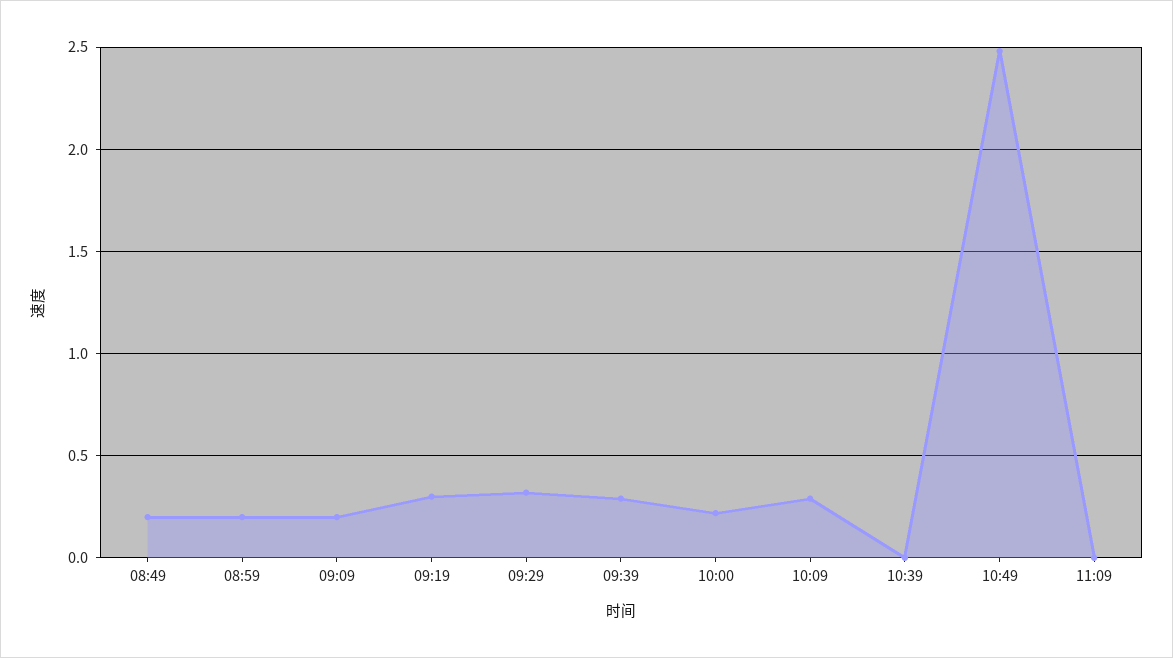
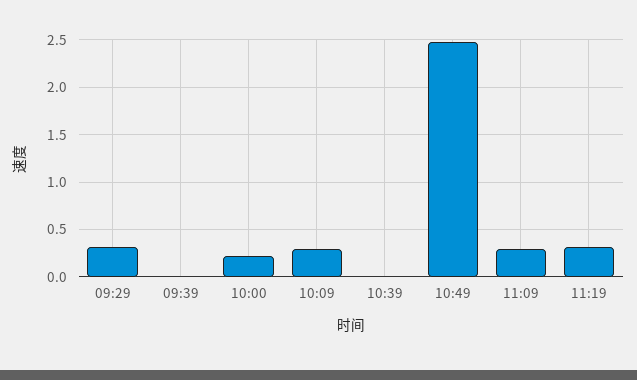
08:49: 0.2 -> none
08:59: 0.2 -> none
09:09: 0.2 -> none
09:19: 0.3 -> none
09:39: 0.3 -> 0
11:09: 0 -> 0.3
11:19: none -> 0.3

